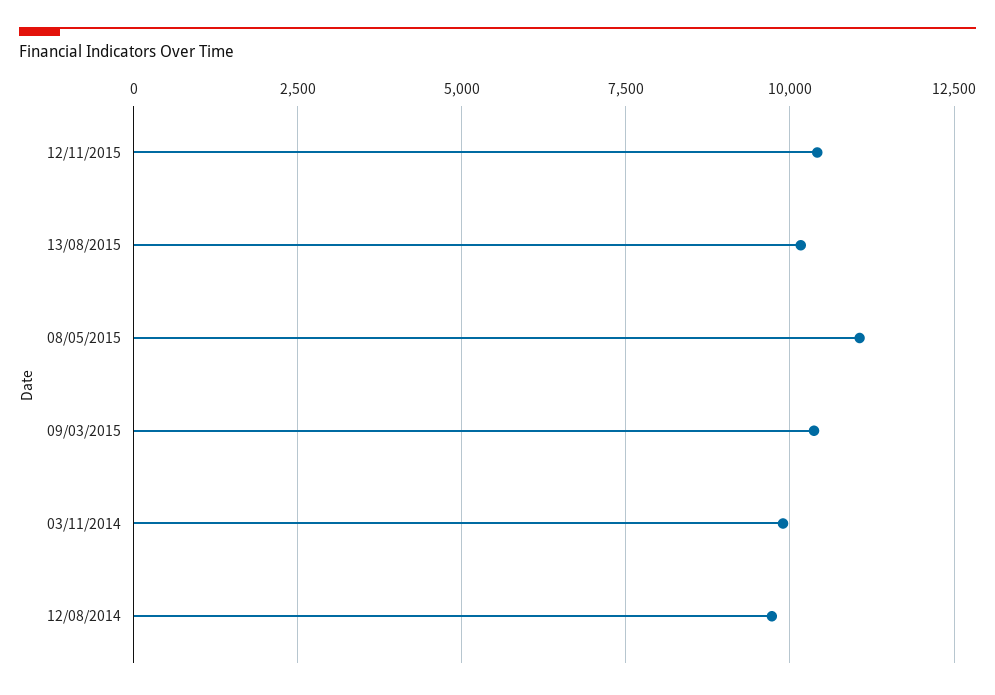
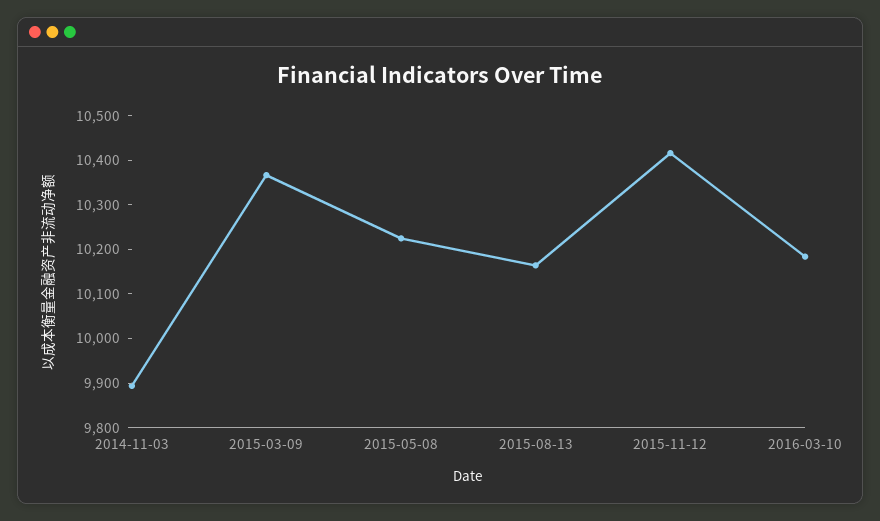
08/05/2015: 11000 -> 10220
12/08/2014: 9750 -> none
2016-03-10: none -> 10180

